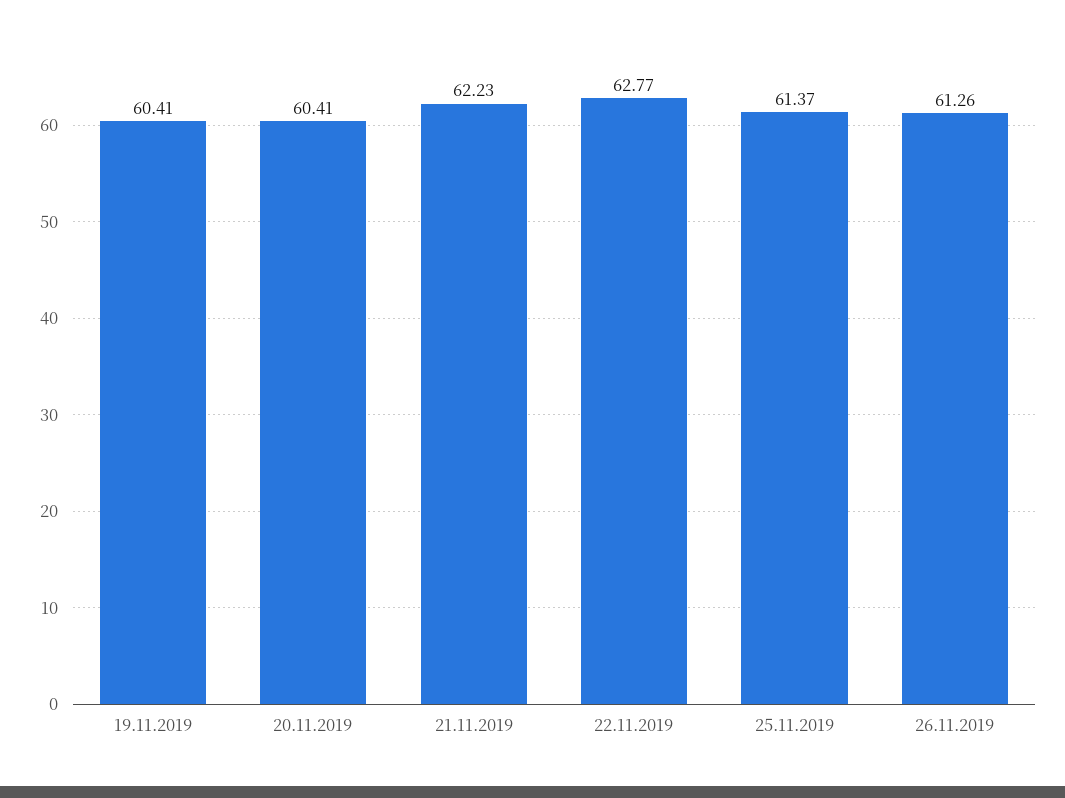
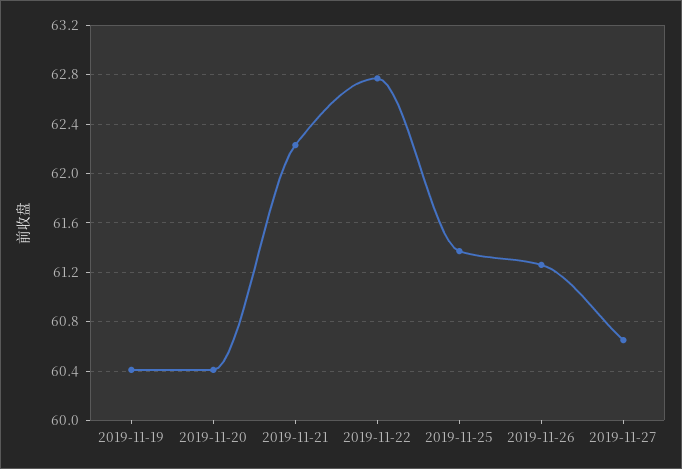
2019-11-27: none -> 60.65

